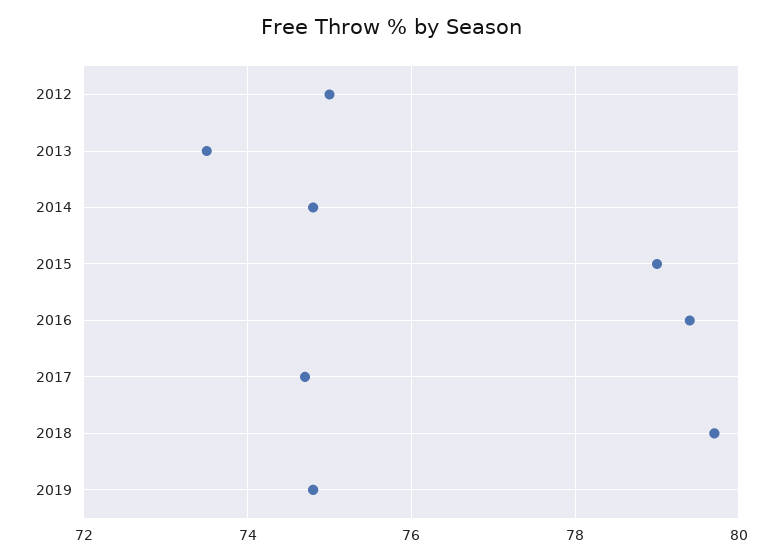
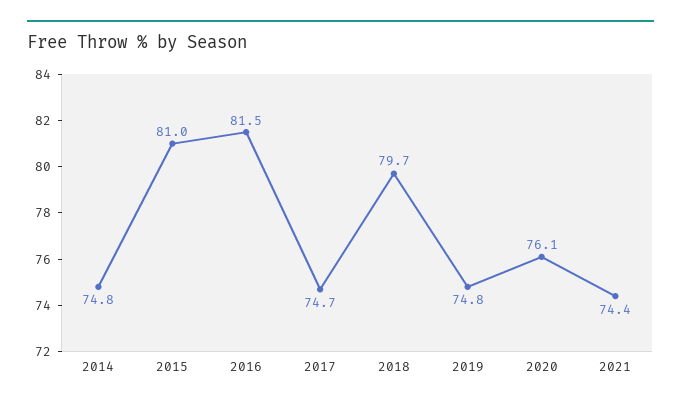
2012: 75 -> none
2013: 73.5 -> none
2015: 79 -> 81
2016: 79.5 -> 81.5
2020: none -> 76.1
2021: none -> 74.4

